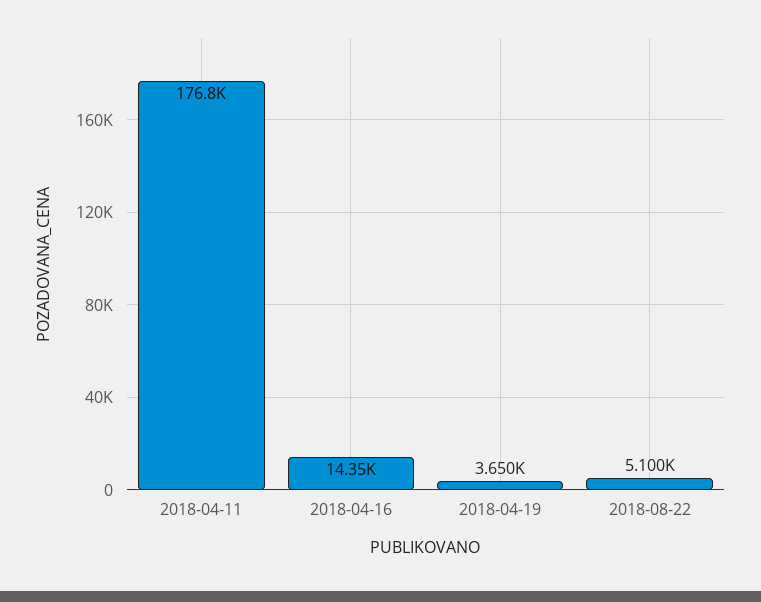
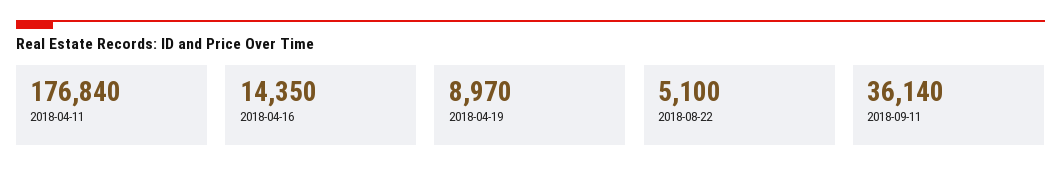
2018-04-19: 3650 -> 8970
2018-09-11: none -> 36140

